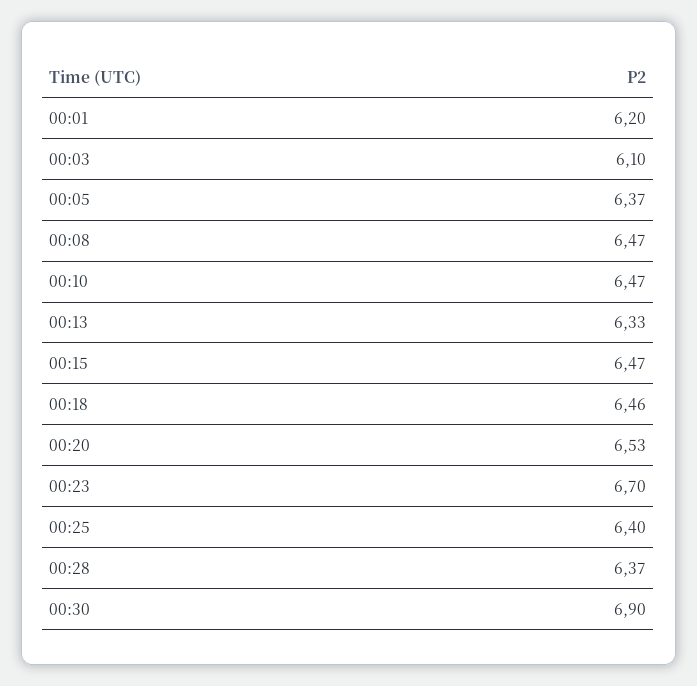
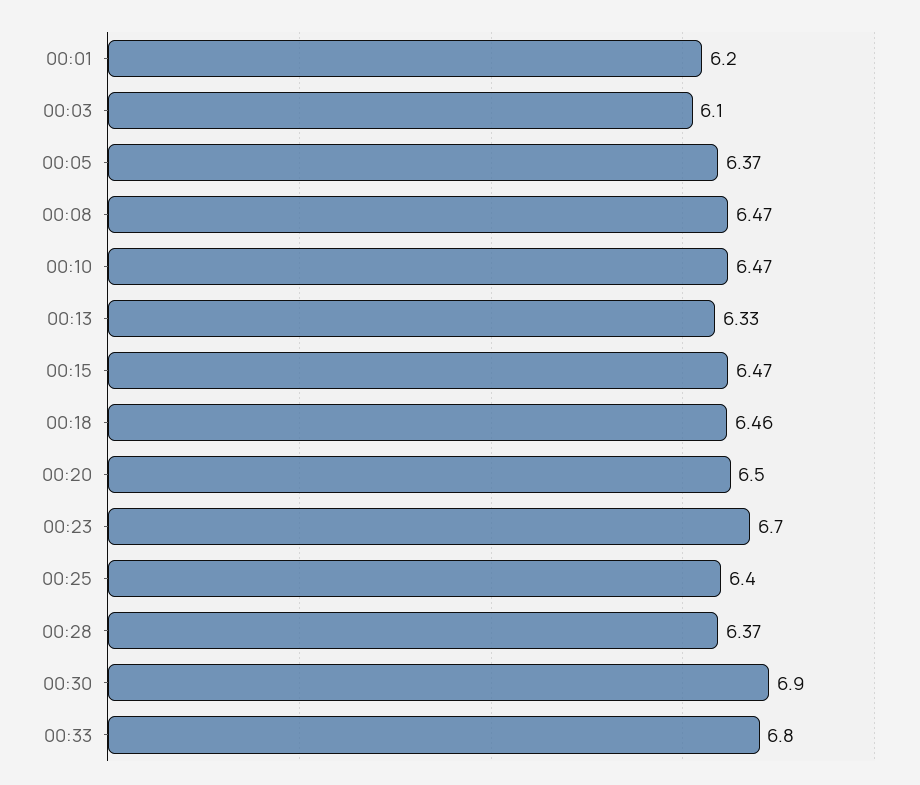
00:20: 6.53 -> 6.5
00:33: none -> 6.8

